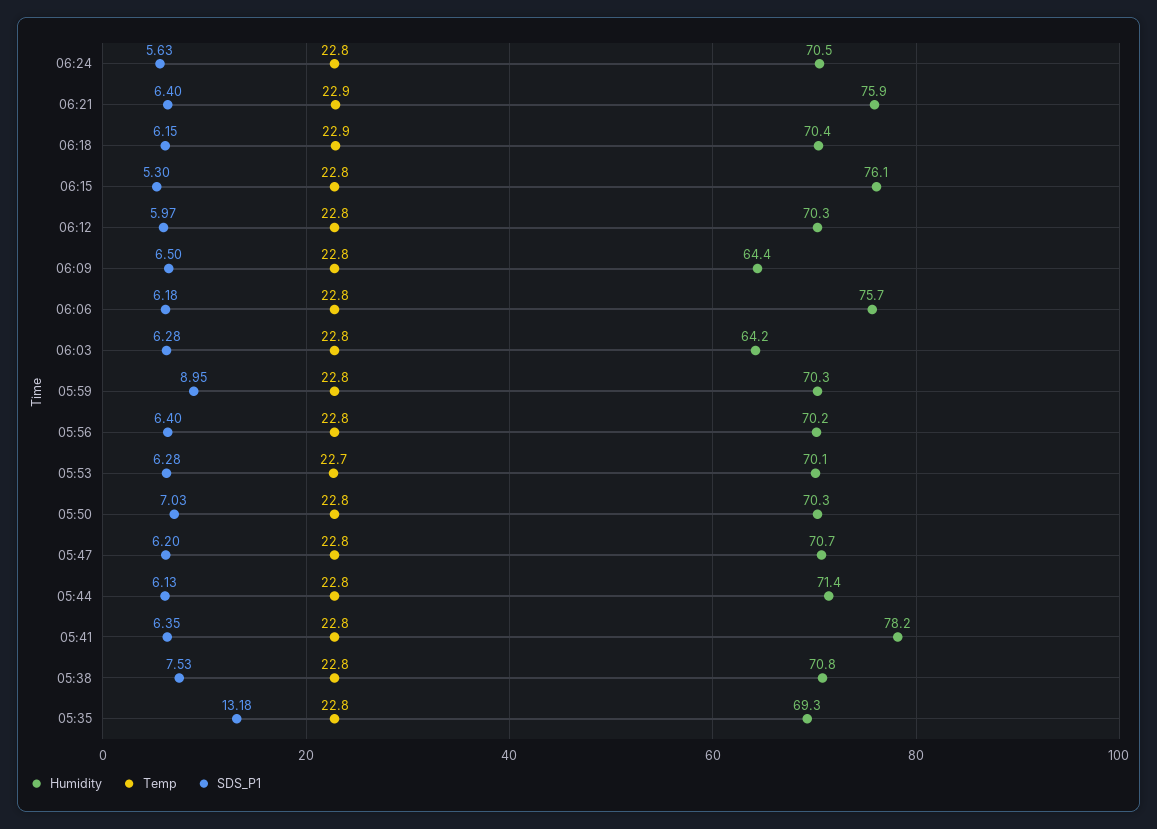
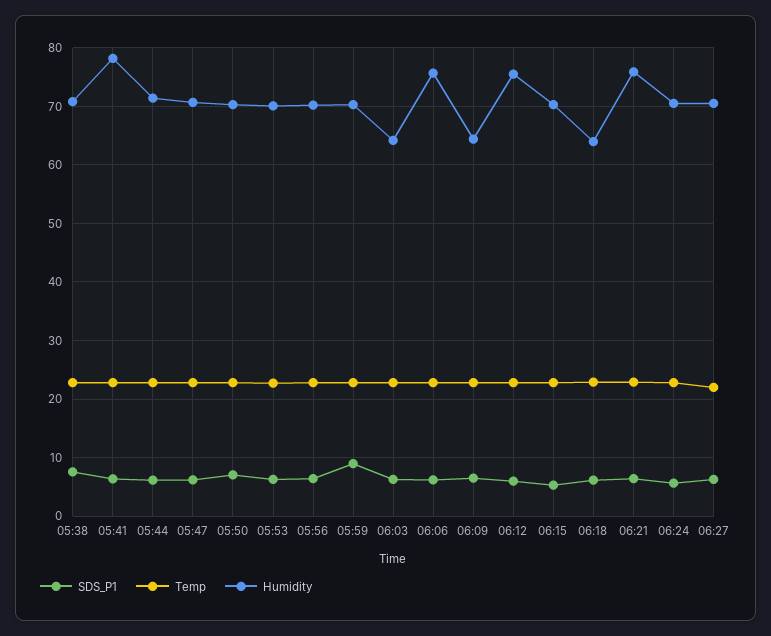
Humidity, 06:18: 70.4 -> 64
Humidity, 06:15: 76.1 -> 70
Humidity, 06:12: 70.3 -> 76
Humidity, 05:35: 69.3 -> none
Temp, 05:35: 22.8 -> none
SDS_P1, 05:35: 13.18 -> none
SDS_P1, 06:27: none -> 6
Temp, 06:27: none -> 22
Humidity, 06:27: none -> 70

